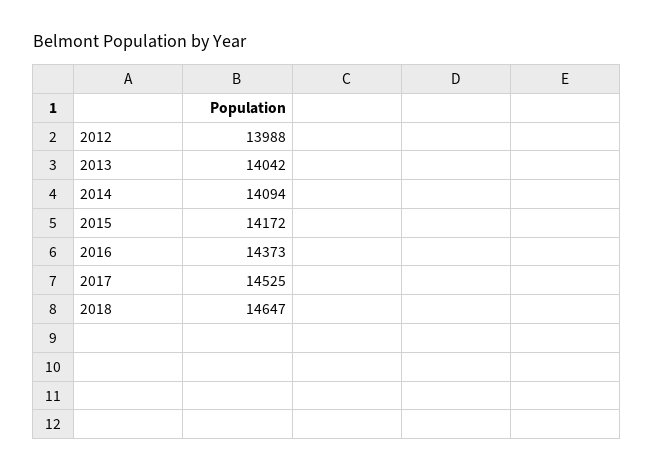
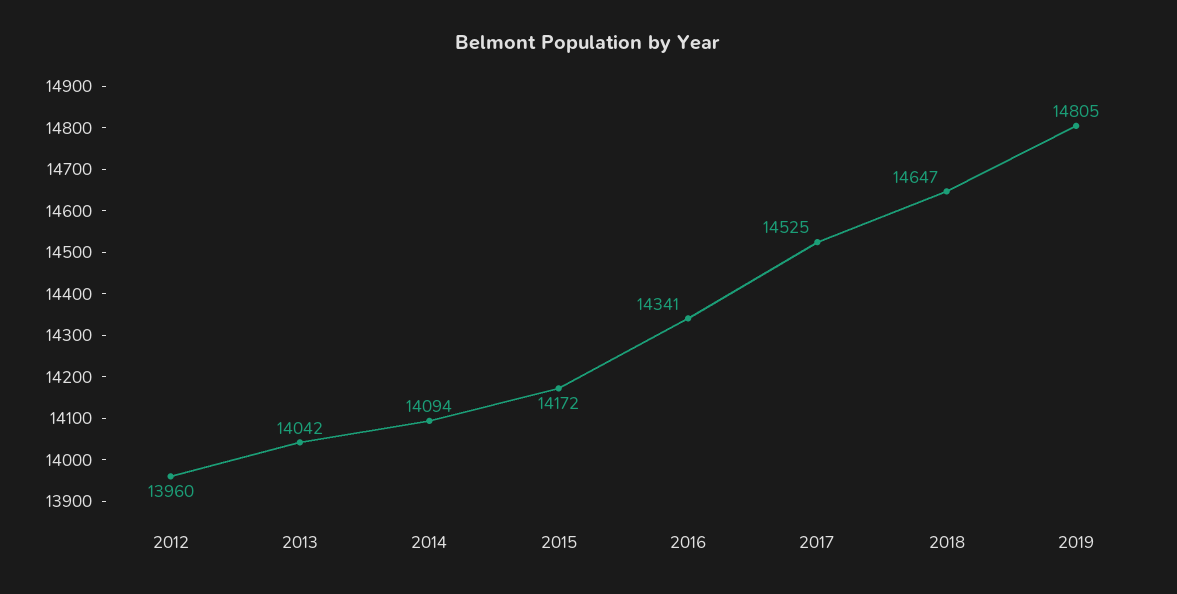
2012: 13988 -> 13960
2016: 14373 -> 14341
2019: none -> 14805

